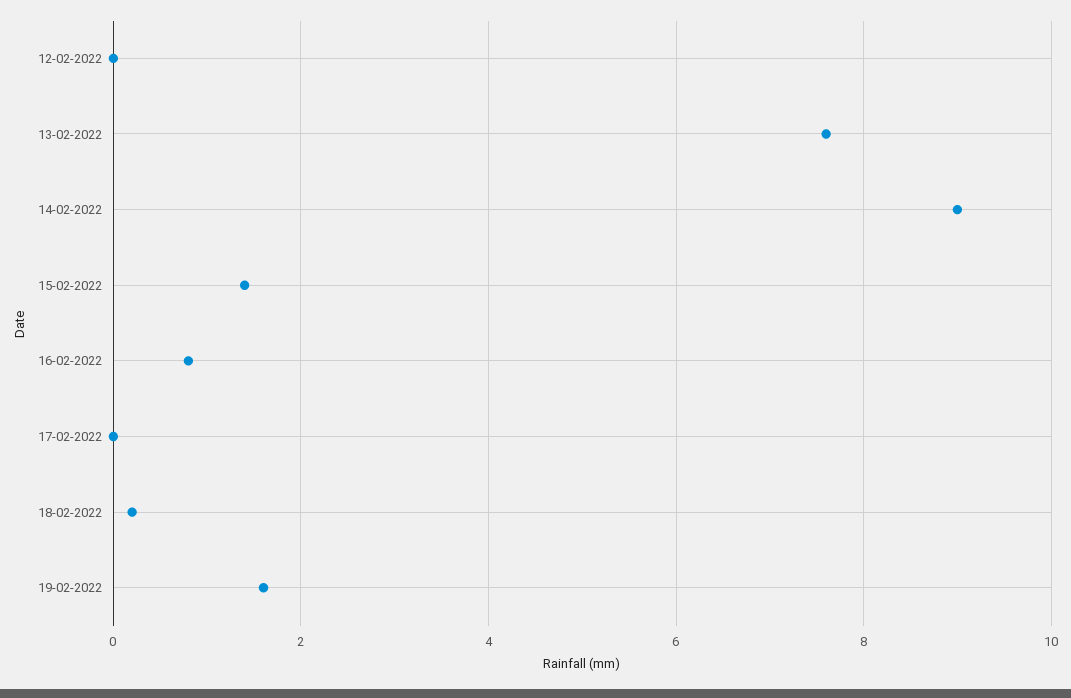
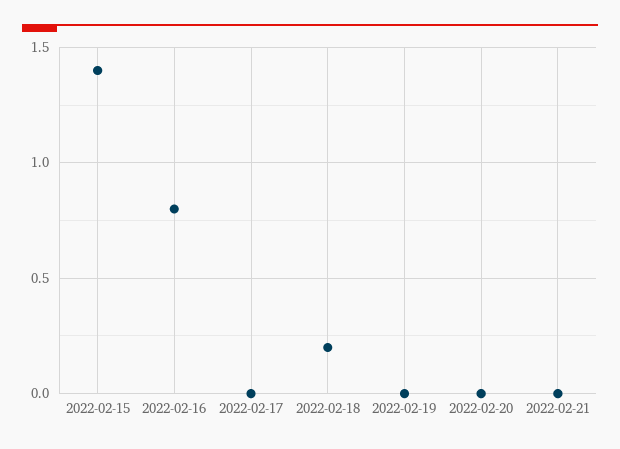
12-02-2022: 0 -> none
13-02-2022: 7.5 -> none
14-02-2022: 9 -> none
19-02-2022: 1.5 -> 0
2022-02-20: none -> 0
2022-02-21: none -> 0

